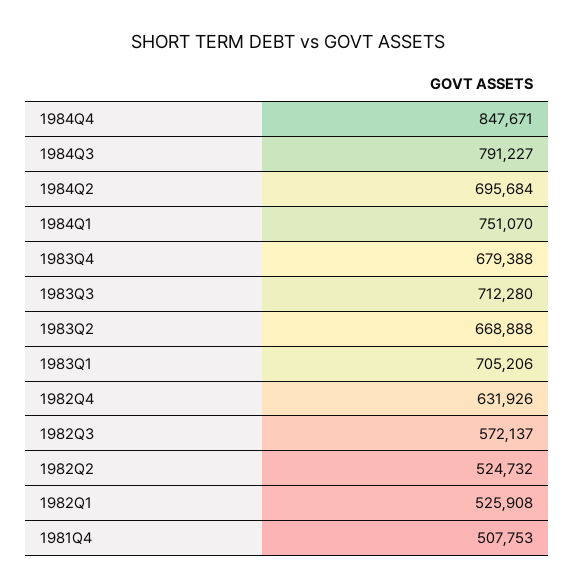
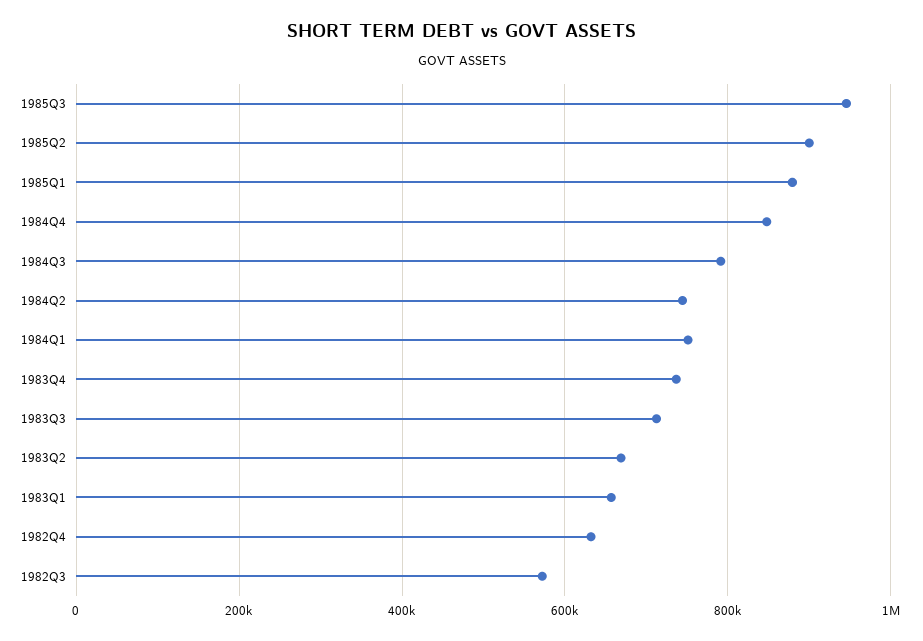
1984Q2: 695684 -> 740000
1983Q4: 679388 -> 740000
1983Q1: 705206 -> 660000
1982Q2: 524732 -> none
1982Q1: 525908 -> none
1981Q4: 507753 -> none
1985Q3: none -> 940000
1985Q2: none -> 900000
1985Q1: none -> 880000

